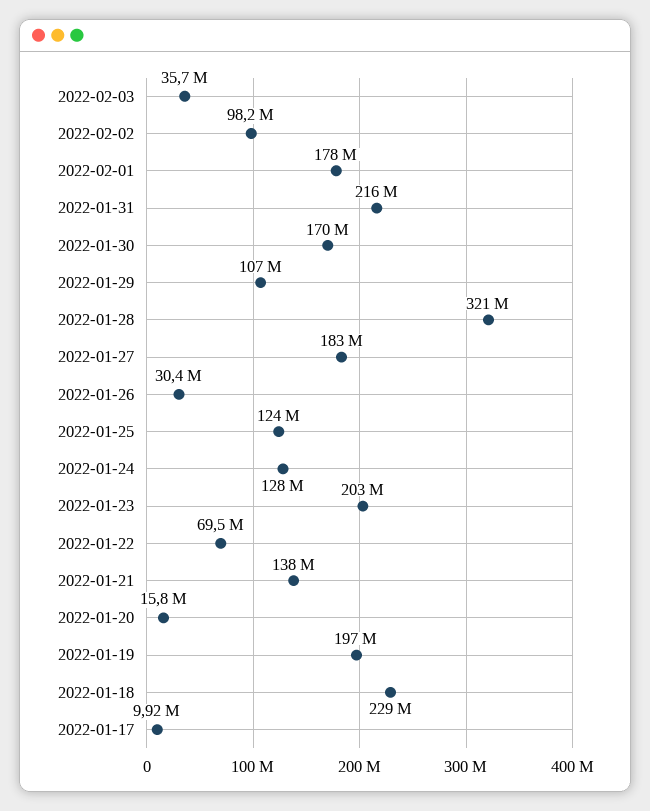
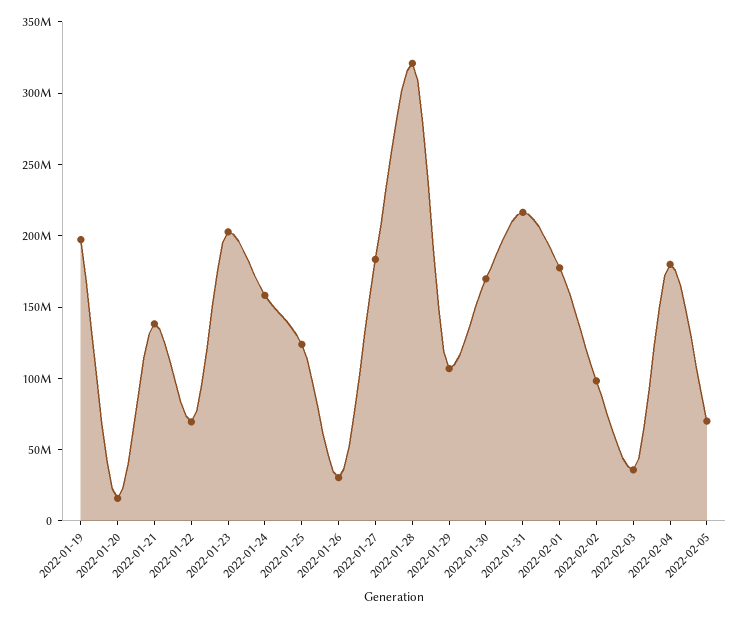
2022-01-24: 128000000 -> 160000000
2022-01-18: 229000000 -> none
2022-01-17: 9920000 -> none
2022-02-04: none -> 180000000
2022-02-05: none -> 70000000

